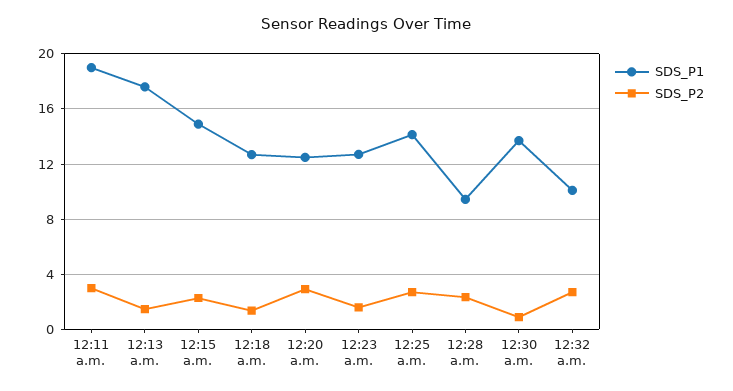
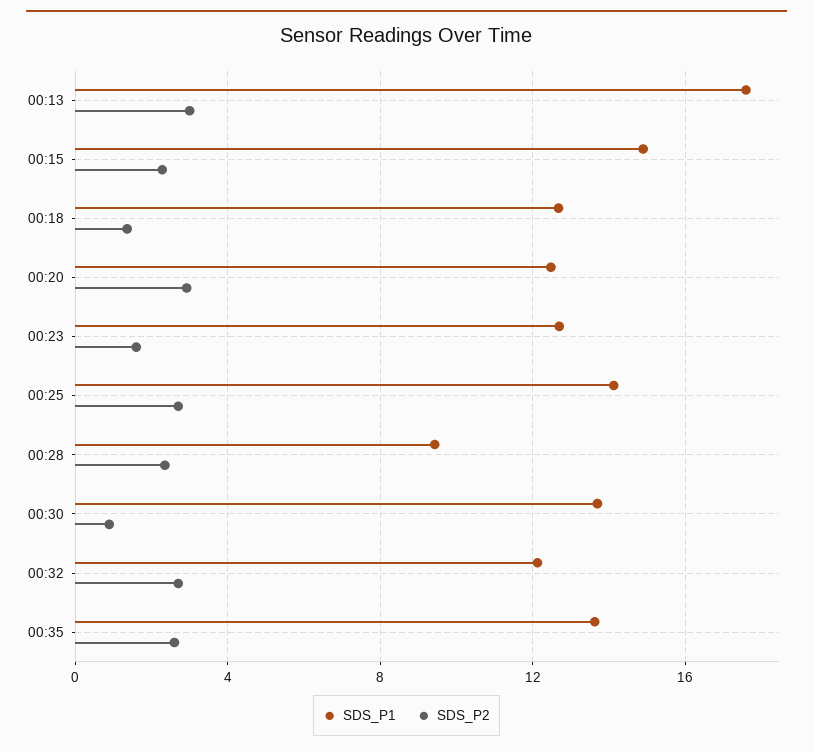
SDS_P1, 12:11 a.m.: 19 -> none
SDS_P2, 12:11 a.m.: 3 -> none
SDS_P2, 12:13 a.m.: 1.5 -> 3
SDS_P1, 12:32 a.m.: 10 -> 12
SDS_P1, 00:35: none -> 13.5
SDS_P2, 00:35: none -> 2.5

